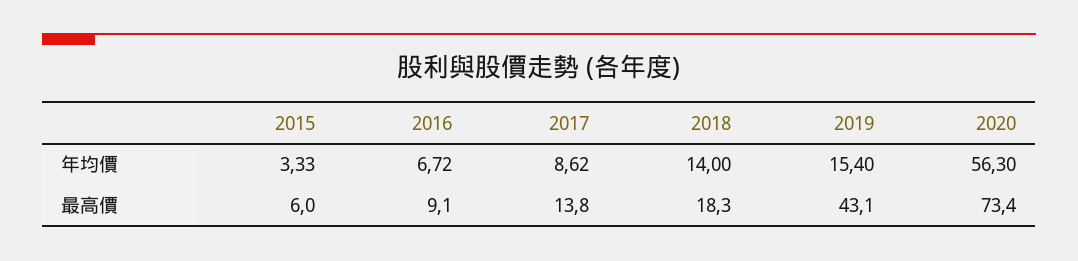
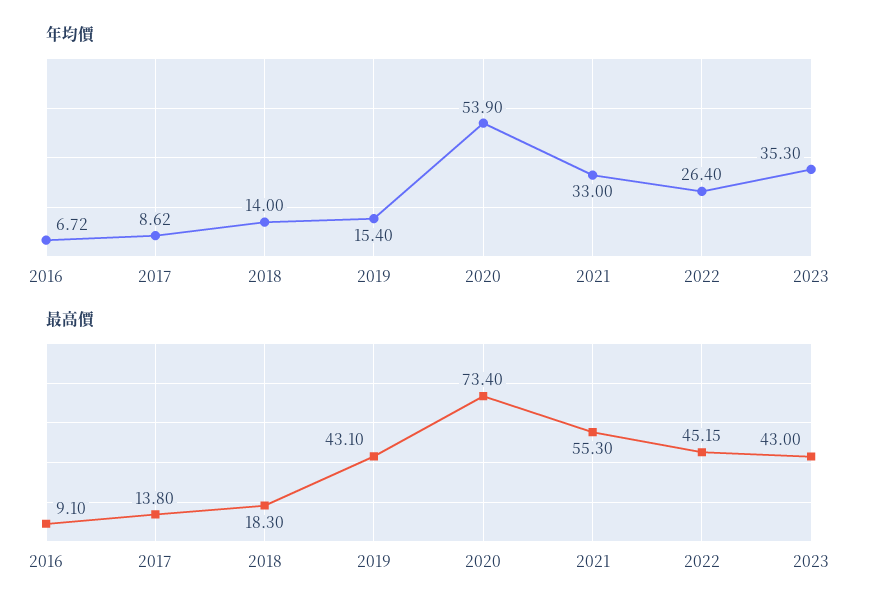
年均價, 2015: 3.33 -> none
年均價, 2020: 56.3 -> 53.9
最高價, 2015: 6 -> none
年均價, 2021: none -> 33
年均價, 2022: none -> 26.4
年均價, 2023: none -> 35.3
最高價, 2021: none -> 55.3
最高價, 2022: none -> 45.15
最高價, 2023: none -> 43

